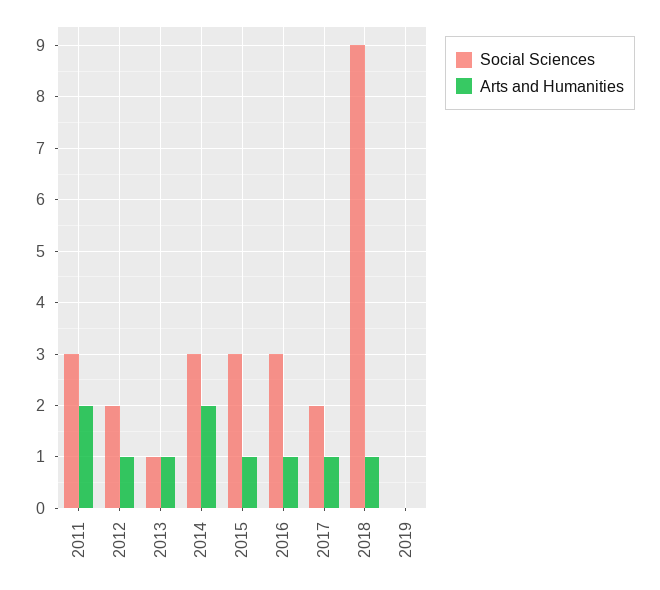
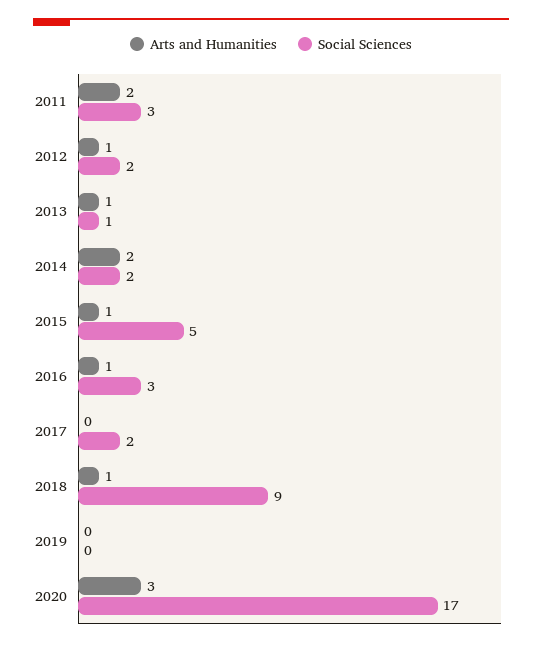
Social Sciences, 2014: 3 -> 2
Social Sciences, 2015: 3 -> 5
Arts and Humanities, 2017: 1 -> 0
Arts and Humanities, 2020: none -> 3
Social Sciences, 2020: none -> 17

